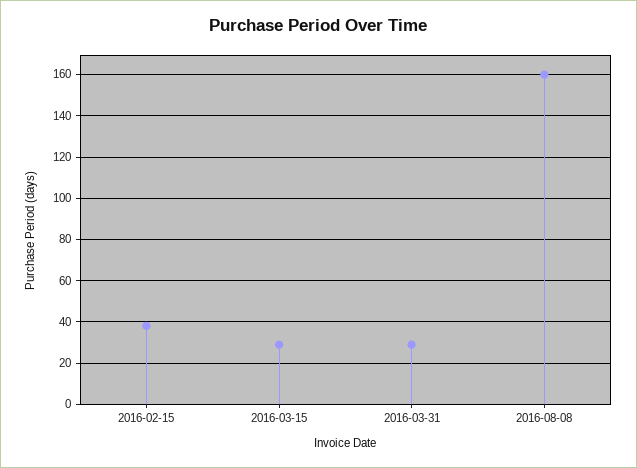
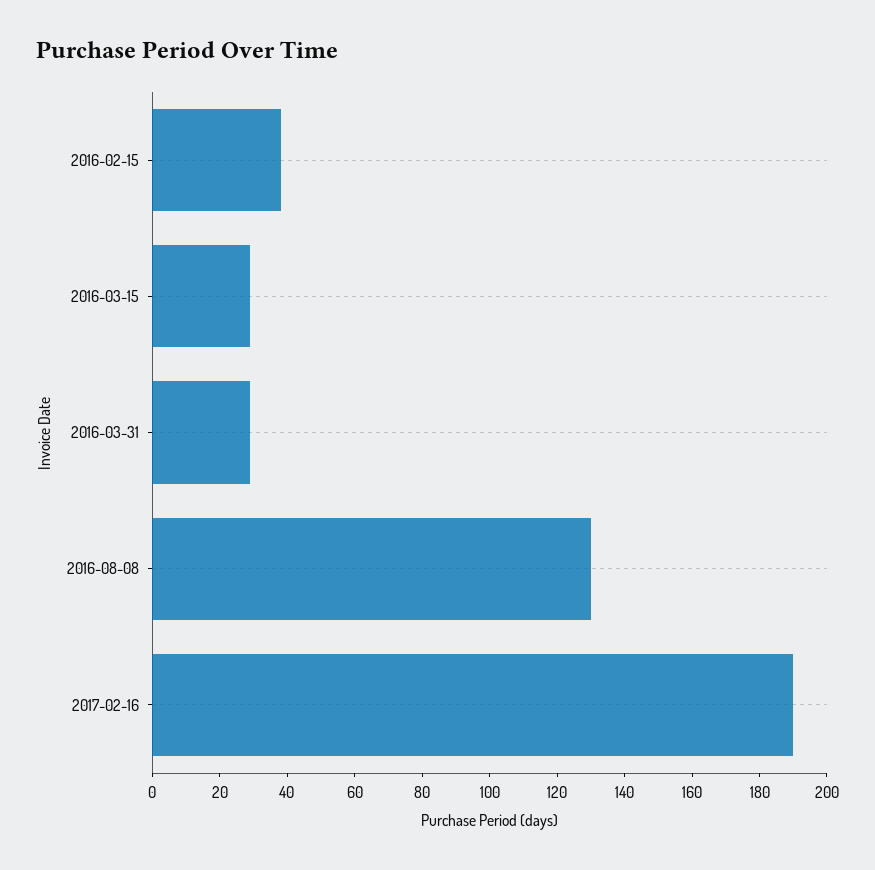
2016-08-08: 160 -> 130
2017-02-16: none -> 190

